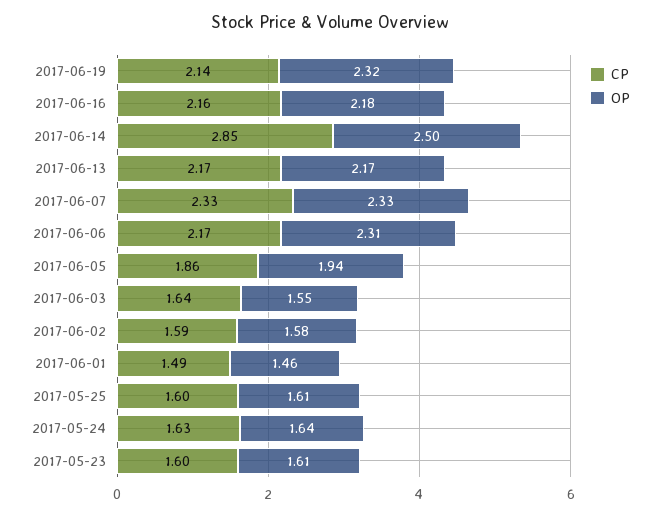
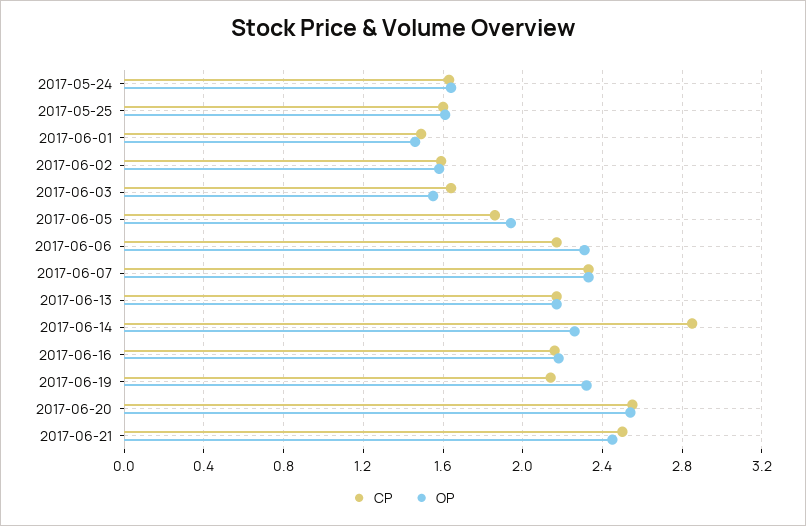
OP, 2017-06-14: 2.5 -> 2.25
CP, 2017-05-23: 1.6 -> none
OP, 2017-05-23: 1.61 -> none
CP, 2017-06-20: none -> 2.55
OP, 2017-06-20: none -> 2.55
CP, 2017-06-21: none -> 2.5
OP, 2017-06-21: none -> 2.45

